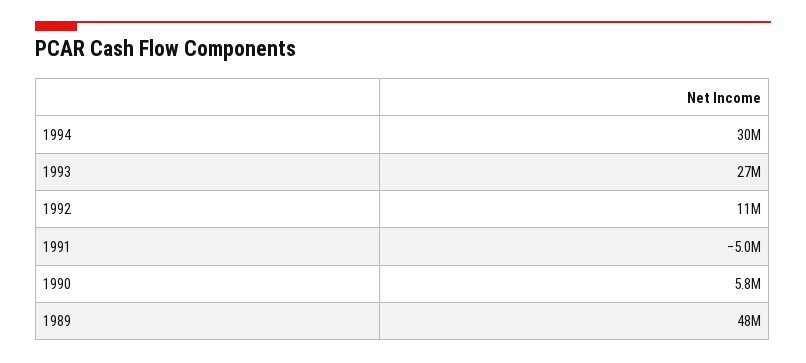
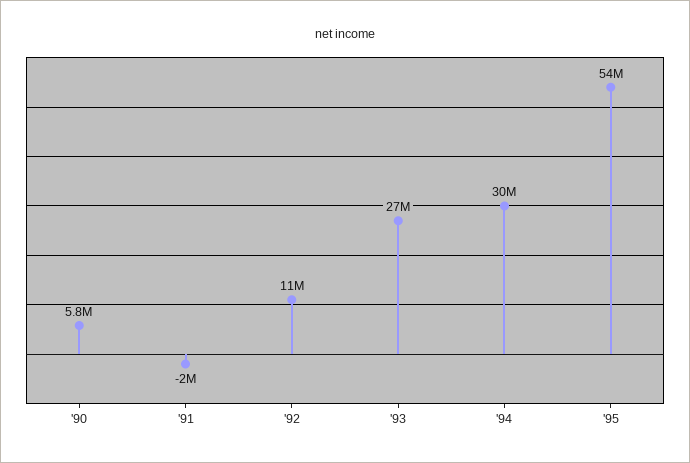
1991: -5000000 -> -2000000
1989: 48000000 -> none
'95: none -> 54000000

